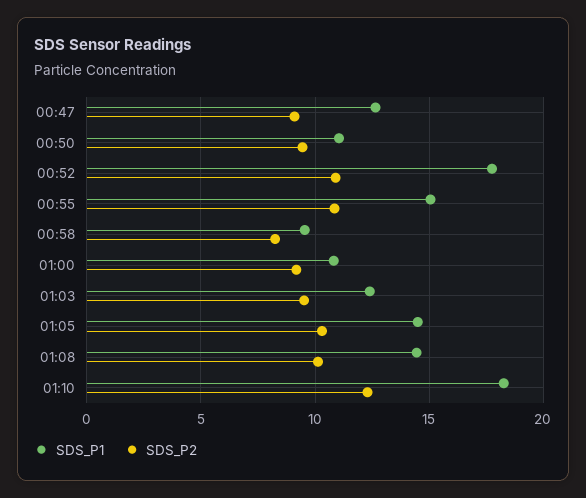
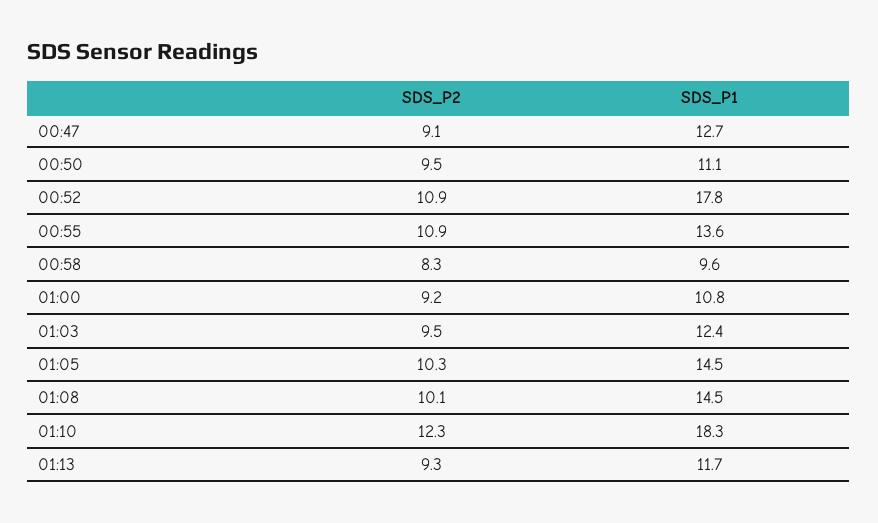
SDS_P1, 00:55: 15 -> 13.6
SDS_P2, 01:13: none -> 9.3
SDS_P1, 01:13: none -> 11.7

